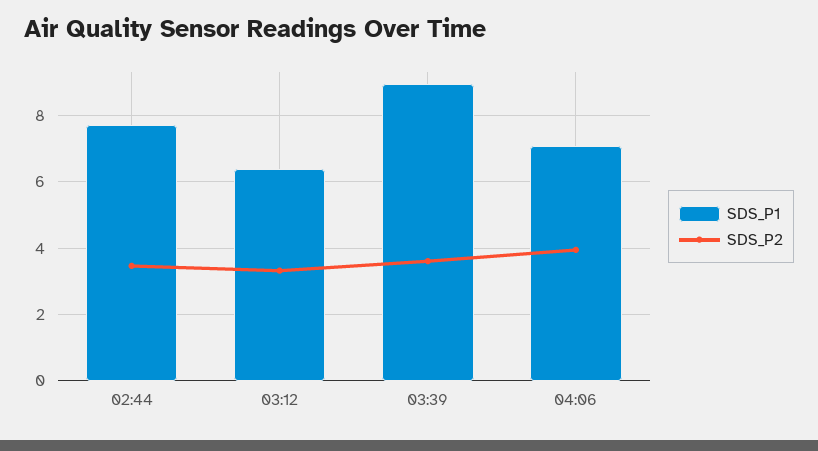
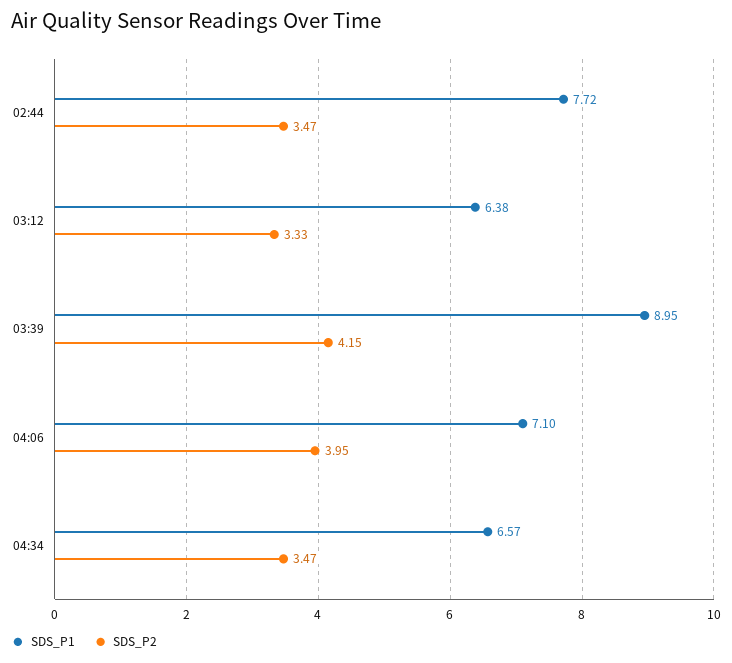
SDS_P2, 03:39: 3.6 -> 4.15
SDS_P1, 04:34: none -> 6.57
SDS_P2, 04:34: none -> 3.47

